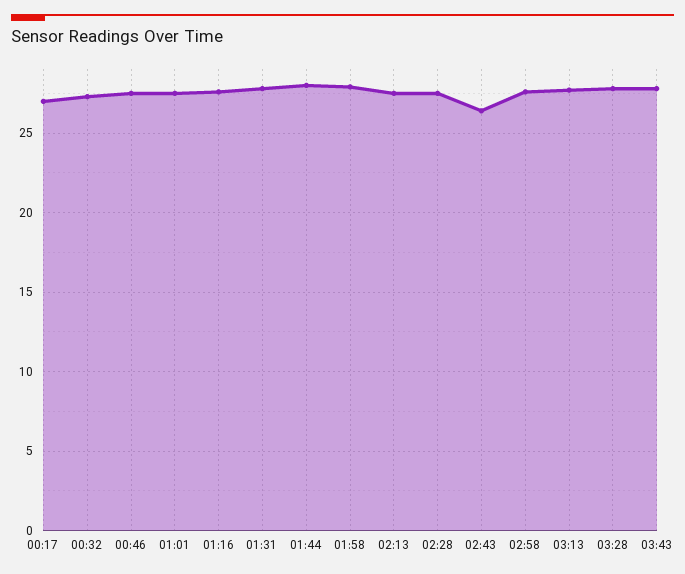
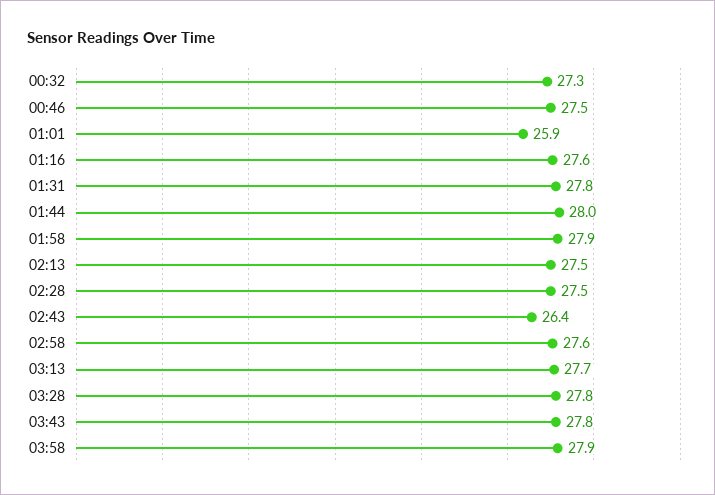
00:17: 27 -> none
01:01: 27.5 -> 25.9
03:58: none -> 27.9

